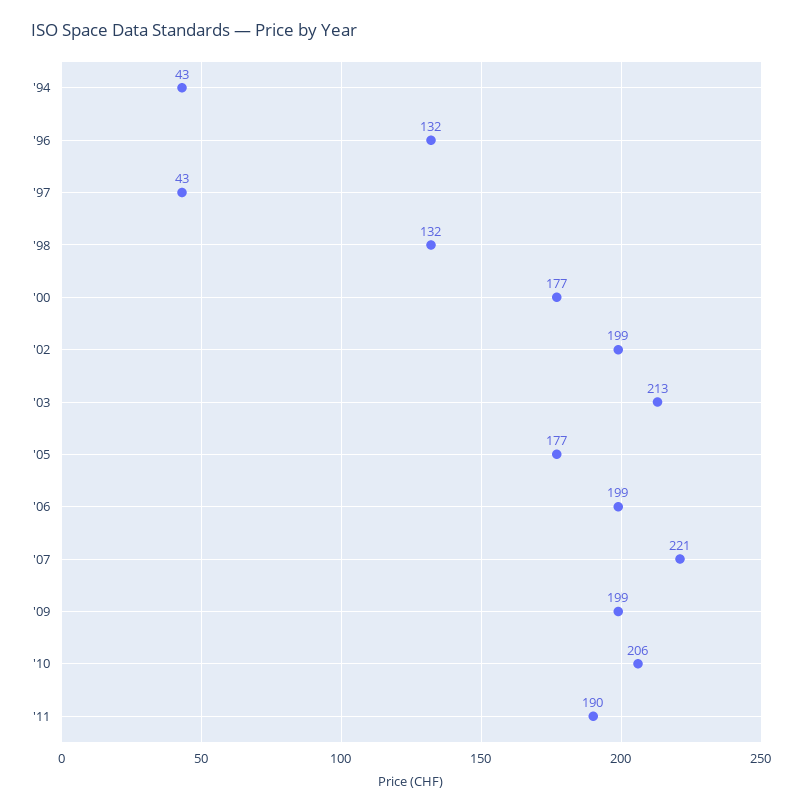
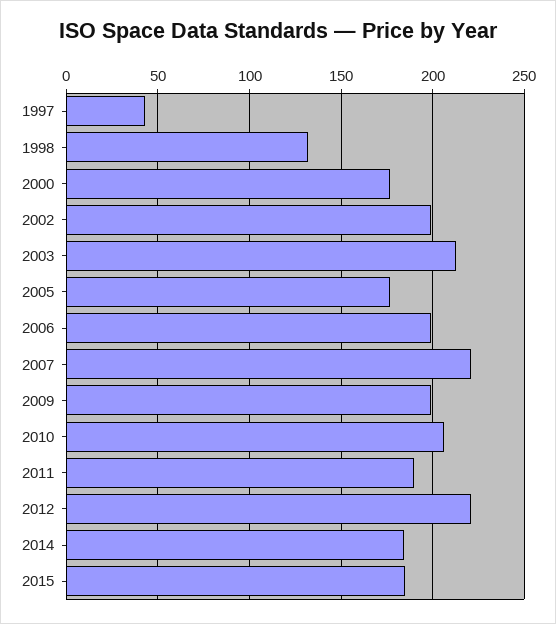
'94: 43 -> none
'96: 132 -> none
2012: none -> 220
2014: none -> 185
2015: none -> 185

